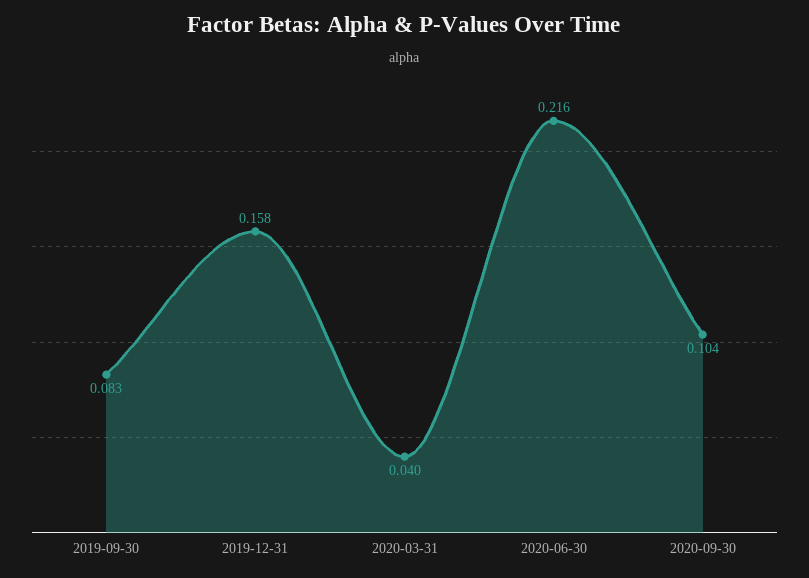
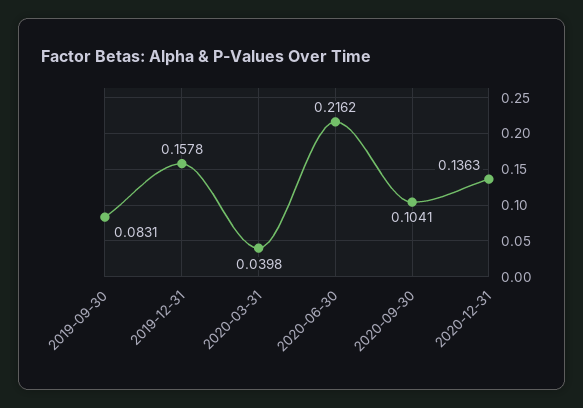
2020-12-31: none -> 0.1363

